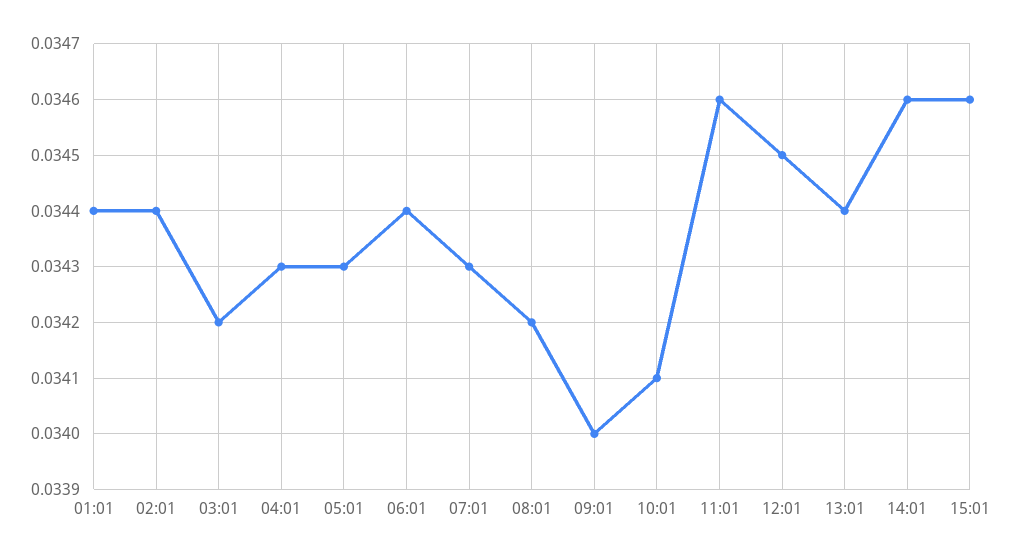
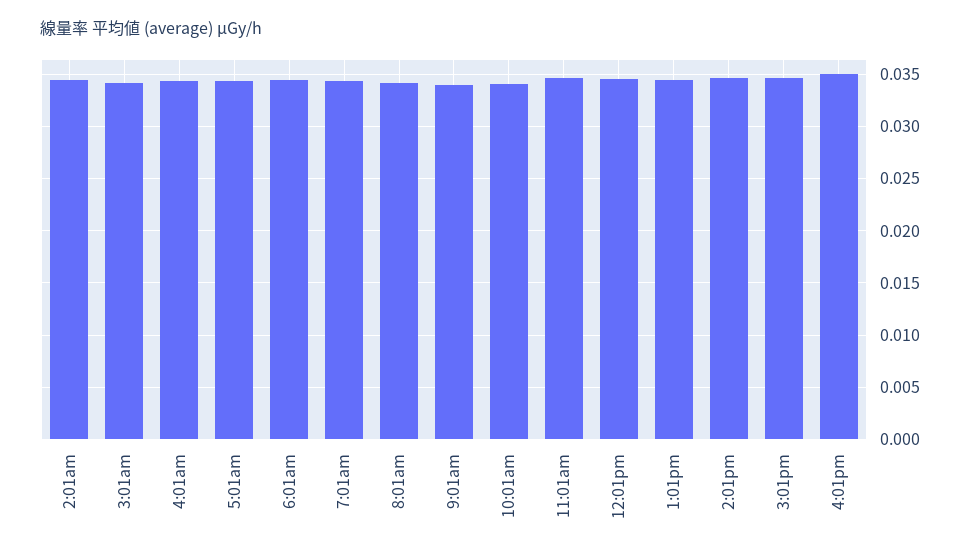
01:01: 0.0344 -> none
4:01pm: none -> 0.035

